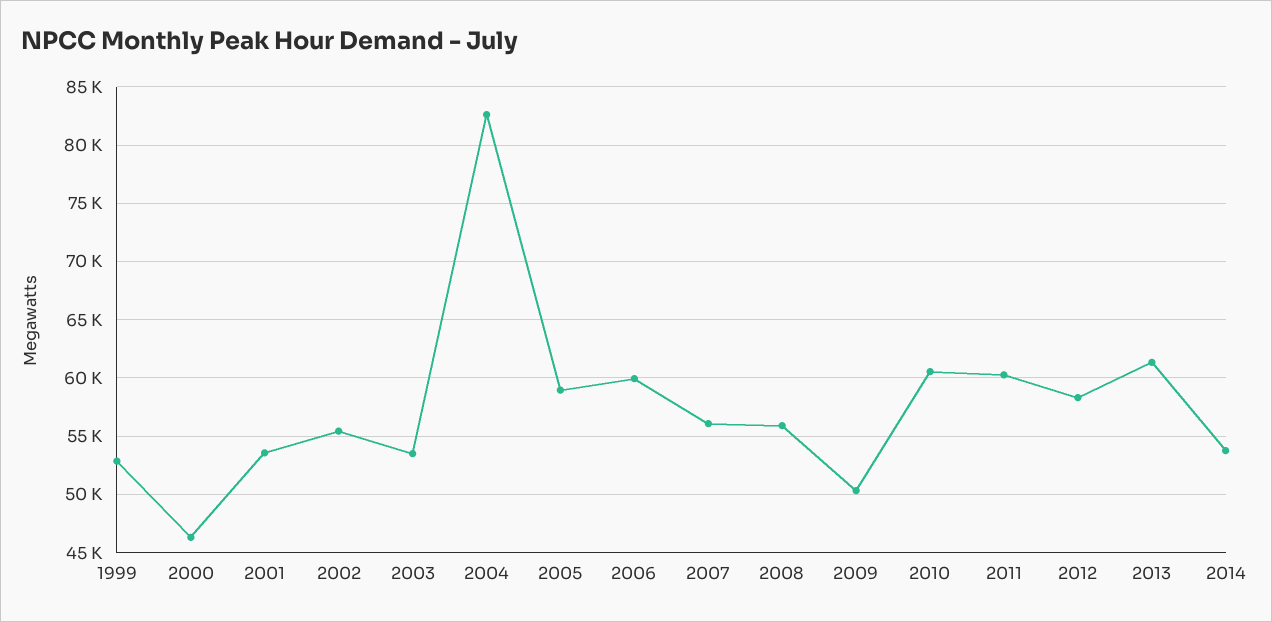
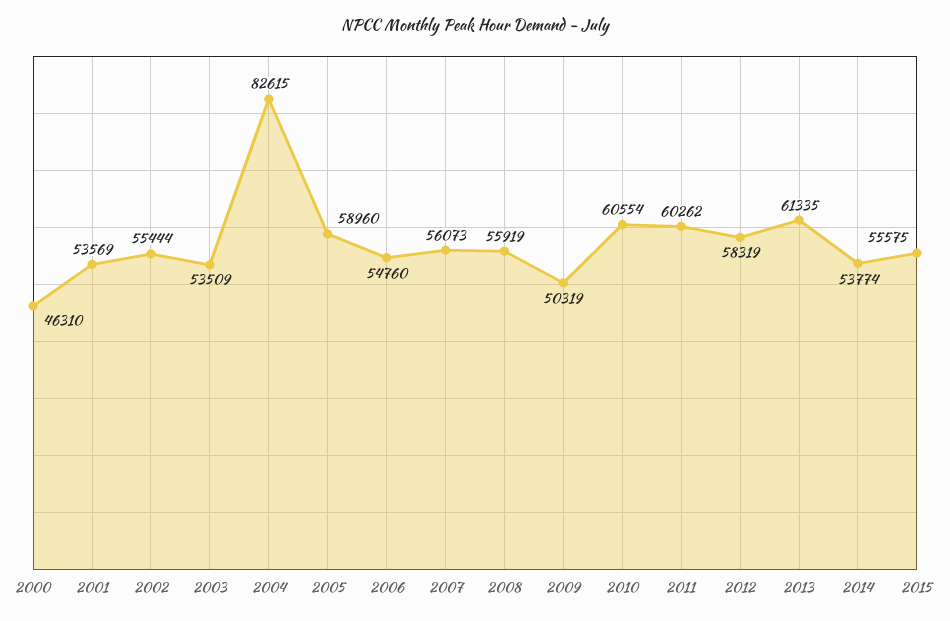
1999: 53000 -> none
2006: 60000 -> 54760
2015: none -> 55575

